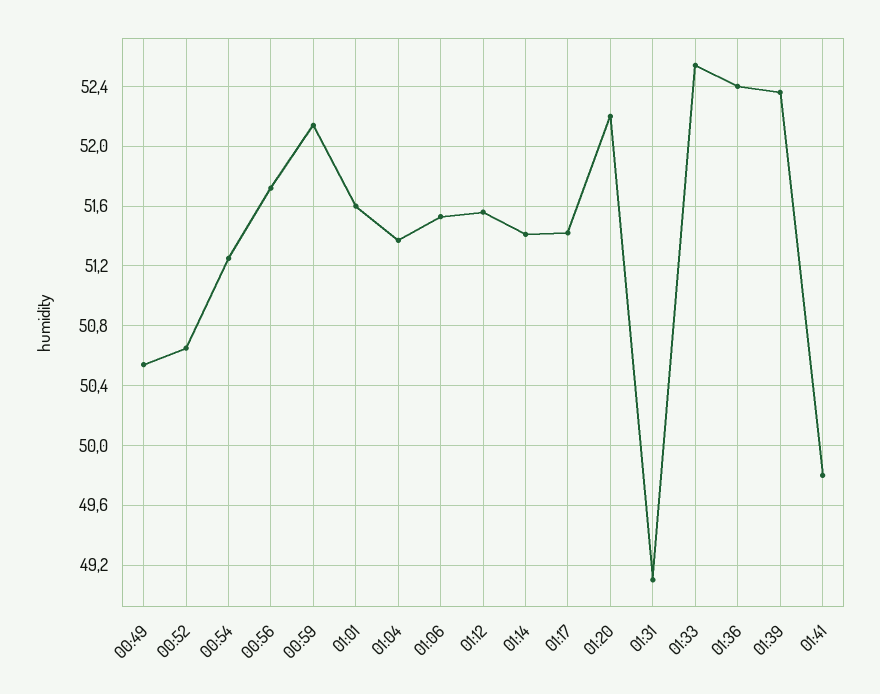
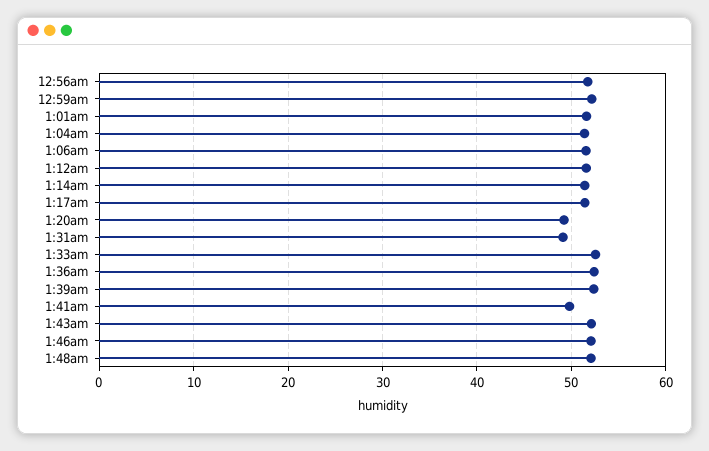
00:49: 50.55 -> none
00:52: 50.65 -> none
00:54: 51.25 -> none
01:20: 52.2 -> 49
1:43am: none -> 52
1:46am: none -> 52
1:48am: none -> 52

